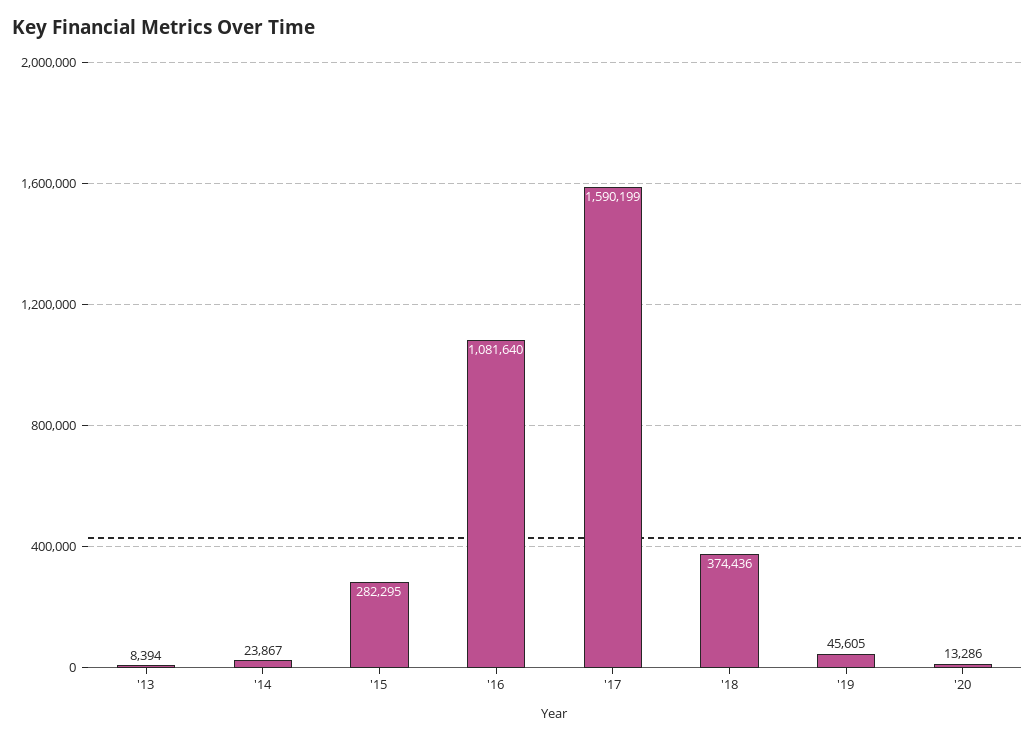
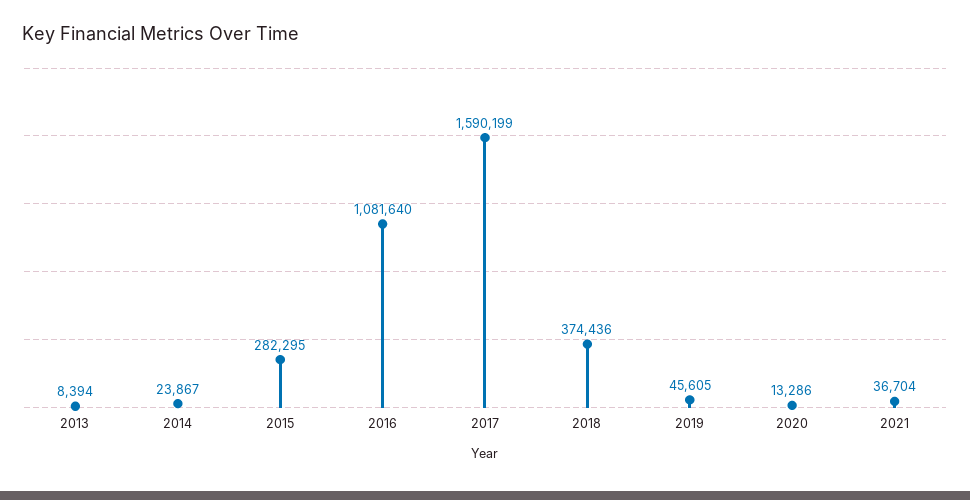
2021: none -> 36704

